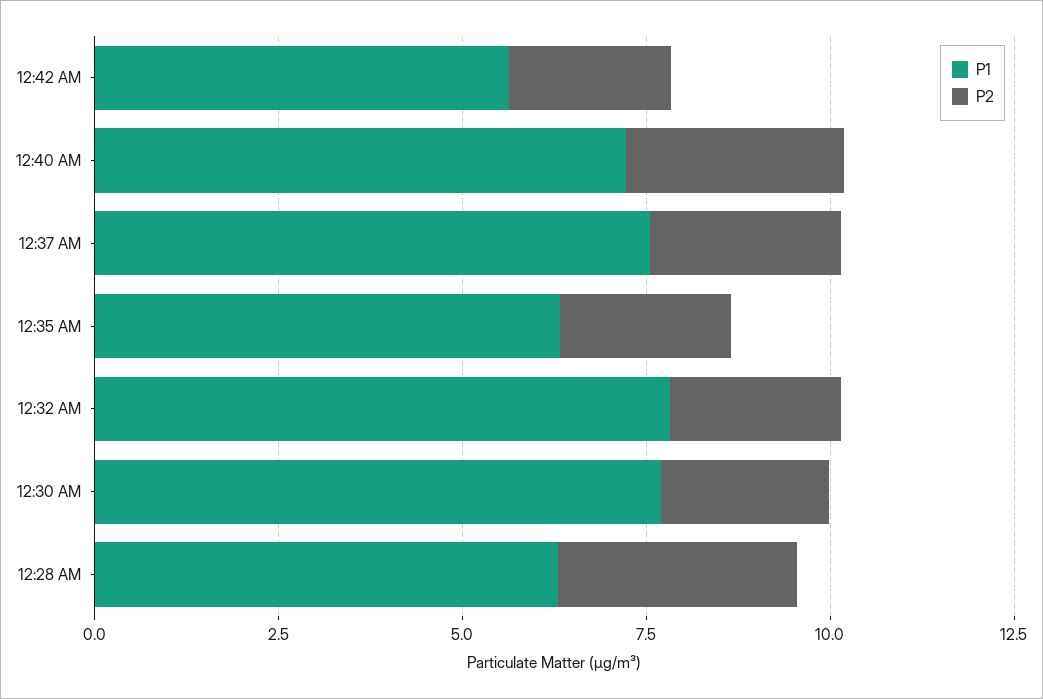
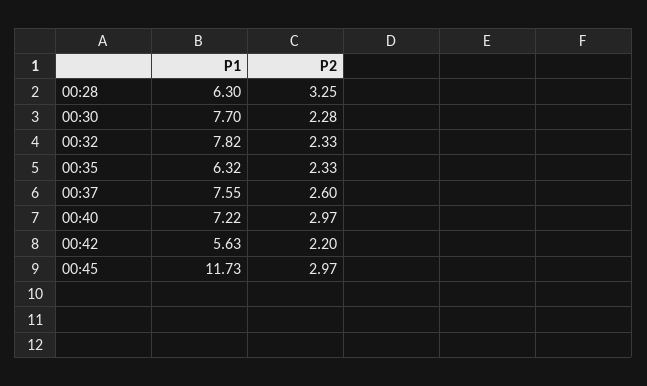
P1, 00:45: none -> 11.73
P2, 00:45: none -> 2.97

